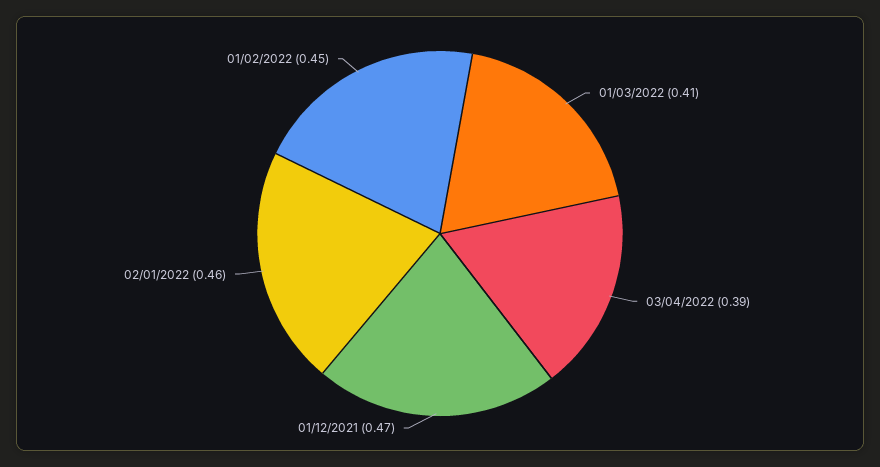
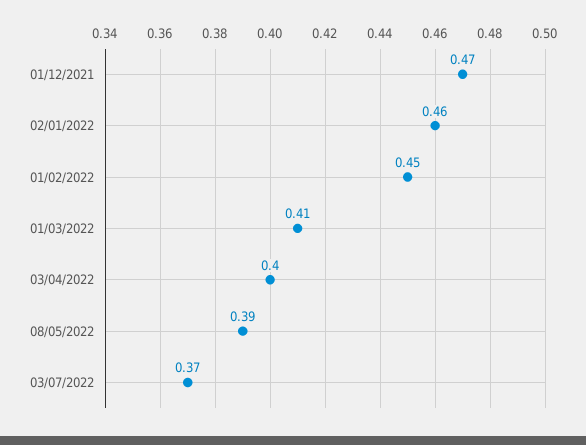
03/04/2022: 0.39 -> 0.4
08/05/2022: none -> 0.39
03/07/2022: none -> 0.37

